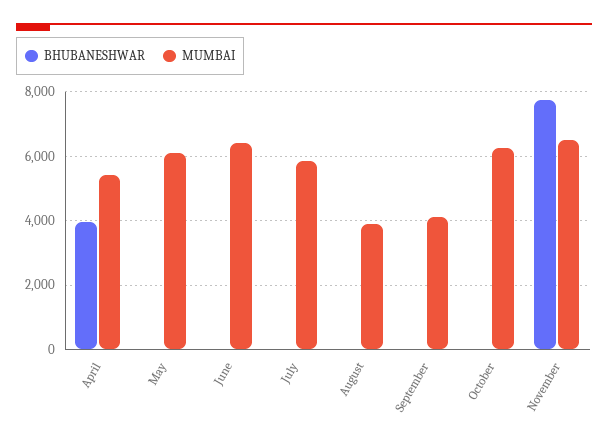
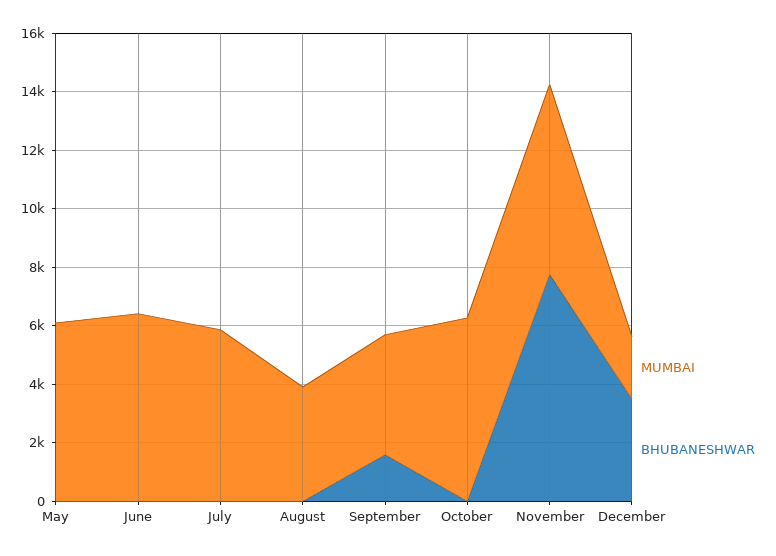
BHUBANESHWAR, April: 4000 -> none
MUMBAI, April: 5400 -> none
BHUBANESHWAR, September: 0 -> 1500
MUMBAI, December: none -> 2000
BHUBANESHWAR, December: none -> 3500

